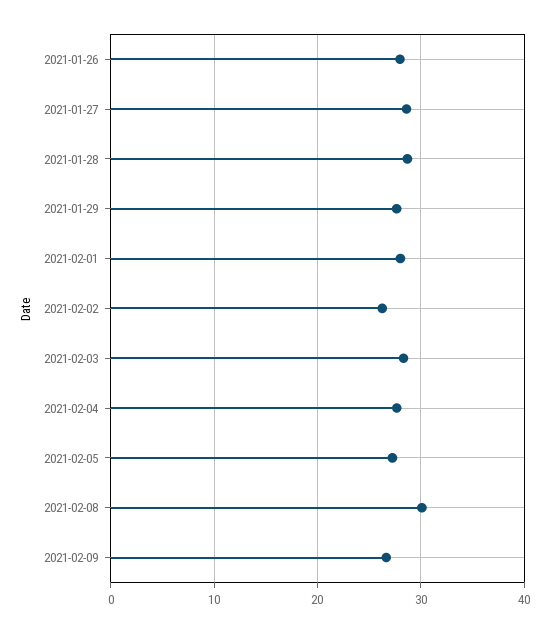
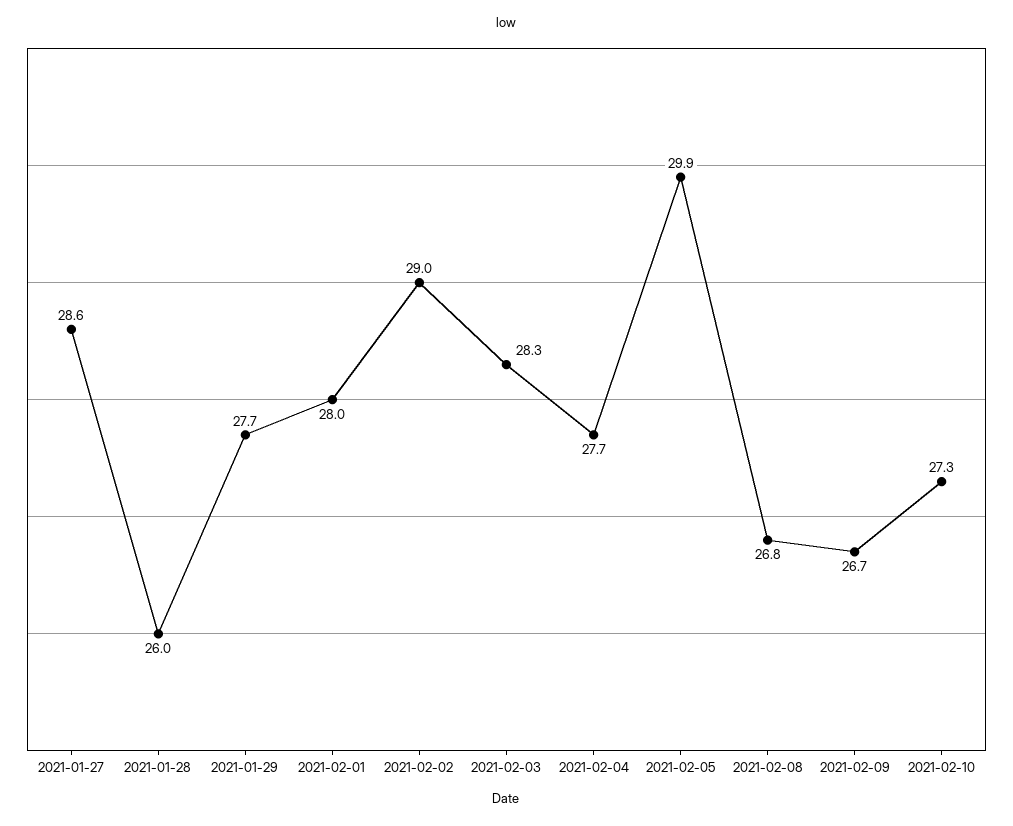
2021-01-26: 28 -> none
2021-01-28: 29 -> 26
2021-02-02: 26 -> 29
2021-02-05: 27 -> 29.9
2021-02-08: 30 -> 26.8
2021-02-10: none -> 27.3

